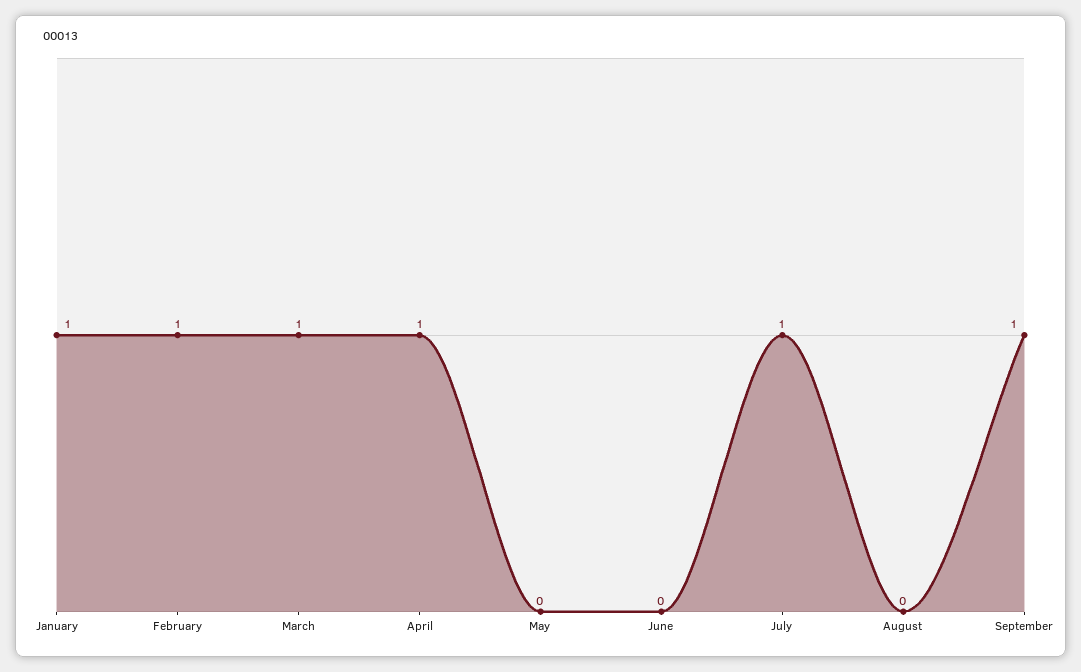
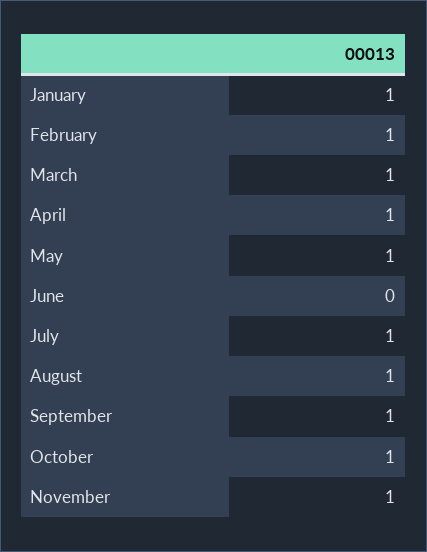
May: 0 -> 1
August: 0 -> 1
October: none -> 1
November: none -> 1

